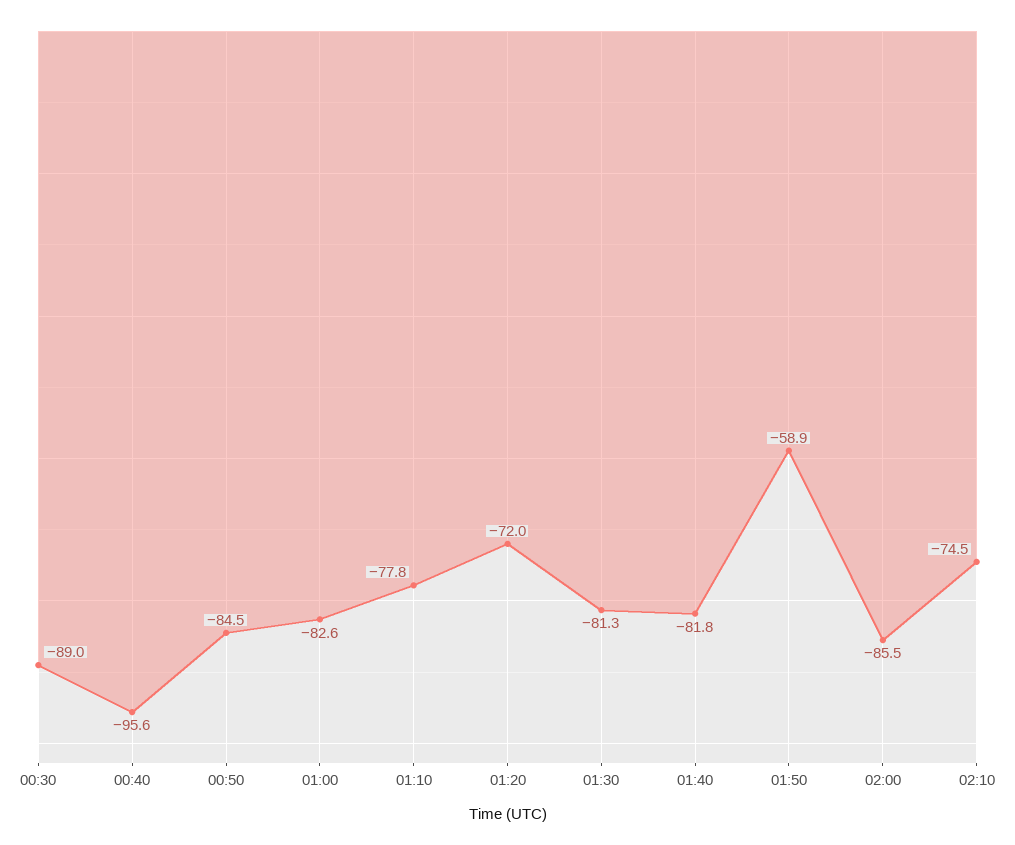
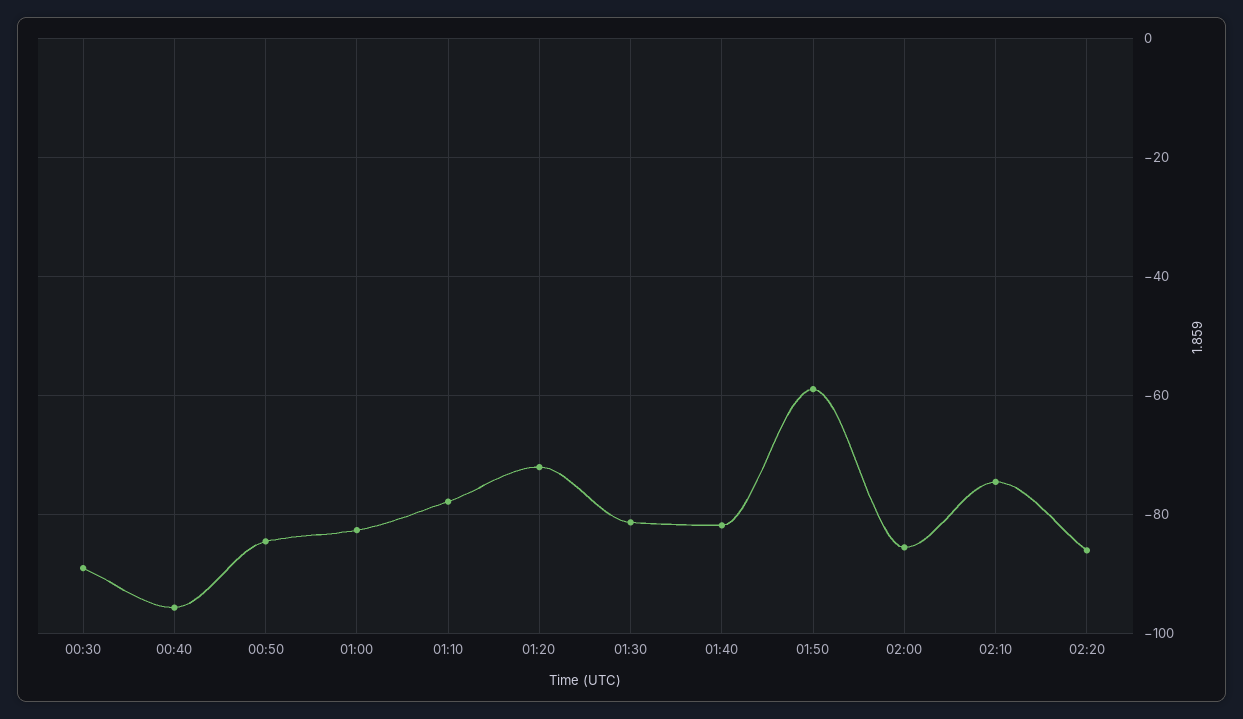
02:20: none -> -86

